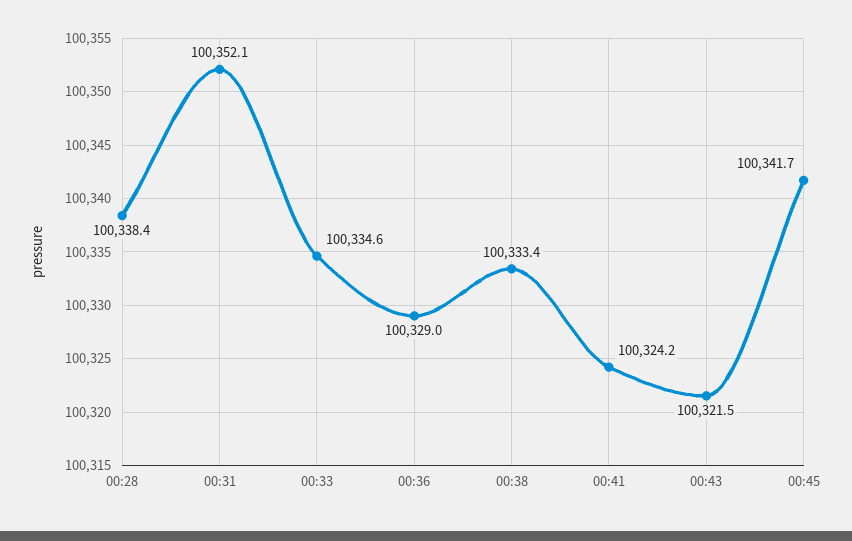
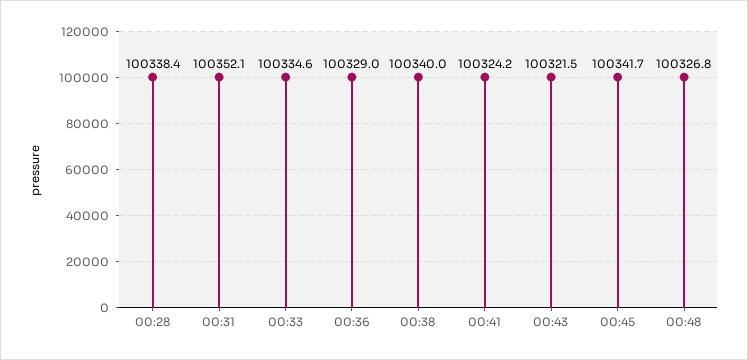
00:38: 100333.4 -> 100340
00:48: none -> 100326.8

